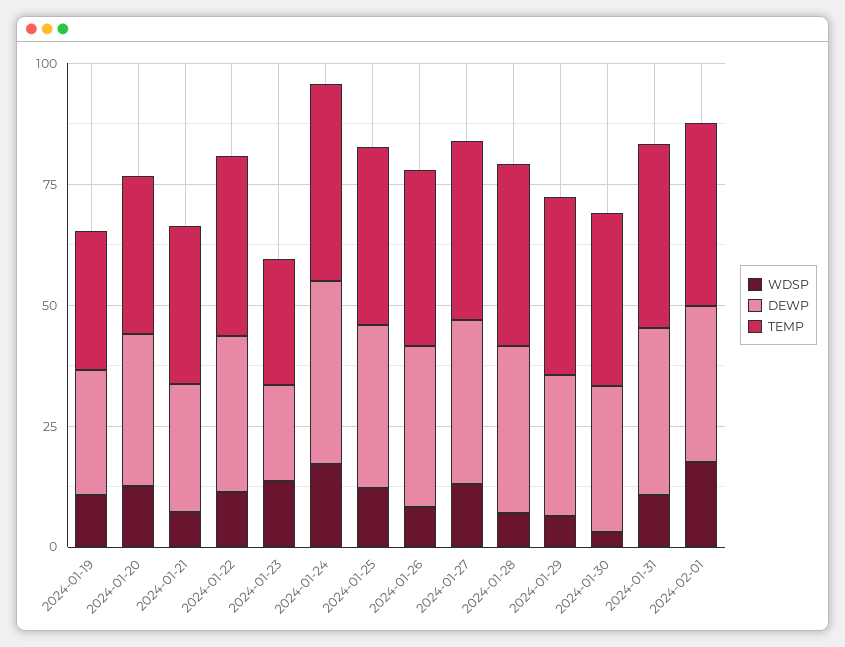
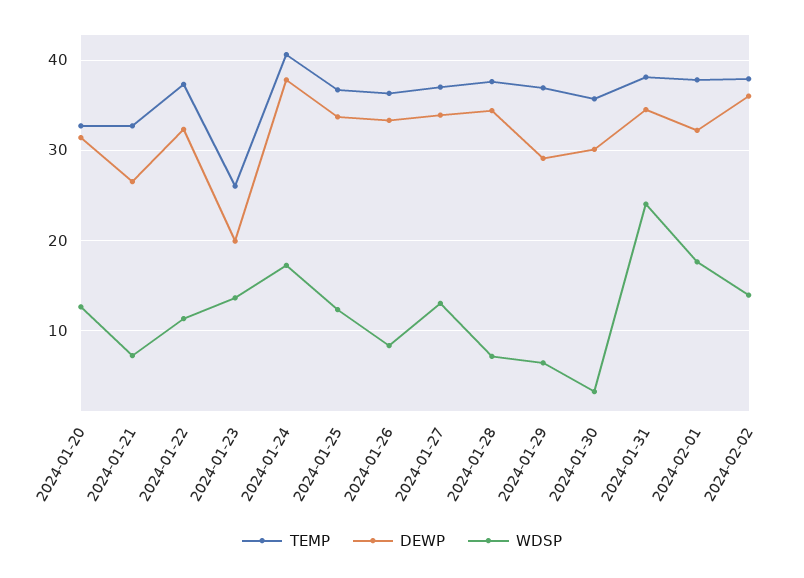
WDSP, 2024-01-19: 10 -> none
DEWP, 2024-01-19: 25 -> none
TEMP, 2024-01-19: 30 -> none
WDSP, 2024-01-31: 10 -> 24
TEMP, 2024-02-02: none -> 38
DEWP, 2024-02-02: none -> 36
WDSP, 2024-02-02: none -> 14

